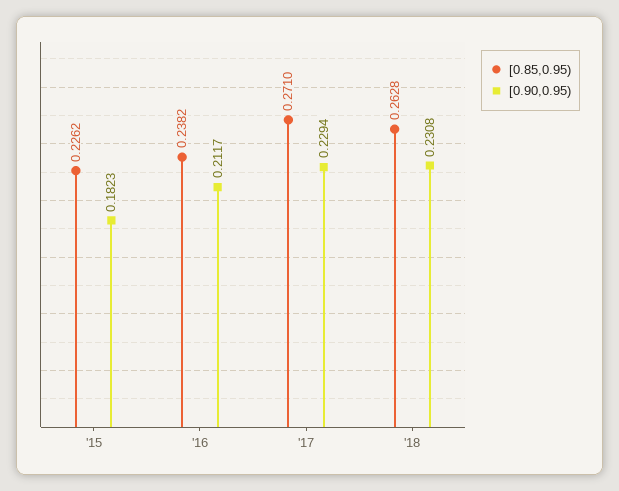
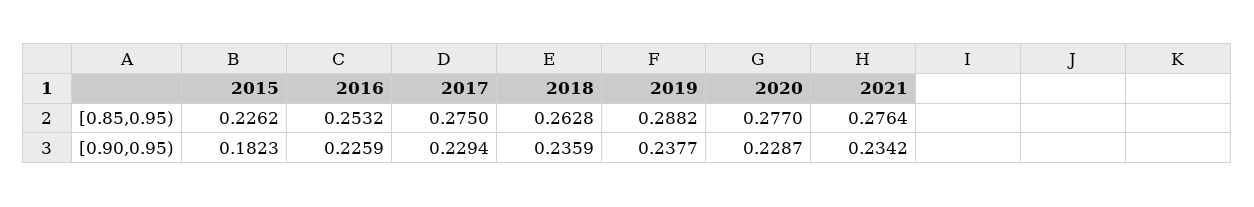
[0.85,0.95), '16: 0.2382 -> 0.2532
[0.90,0.95), '16: 0.2117 -> 0.2259
[0.85,0.95), '17: 0.271 -> 0.275
[0.90,0.95), '18: 0.2308 -> 0.2359
[0.85,0.95), 2019: none -> 0.2882
[0.85,0.95), 2020: none -> 0.277
[0.85,0.95), 2021: none -> 0.2764
[0.90,0.95), 2019: none -> 0.2377
[0.90,0.95), 2020: none -> 0.2287
[0.90,0.95), 2021: none -> 0.2342

